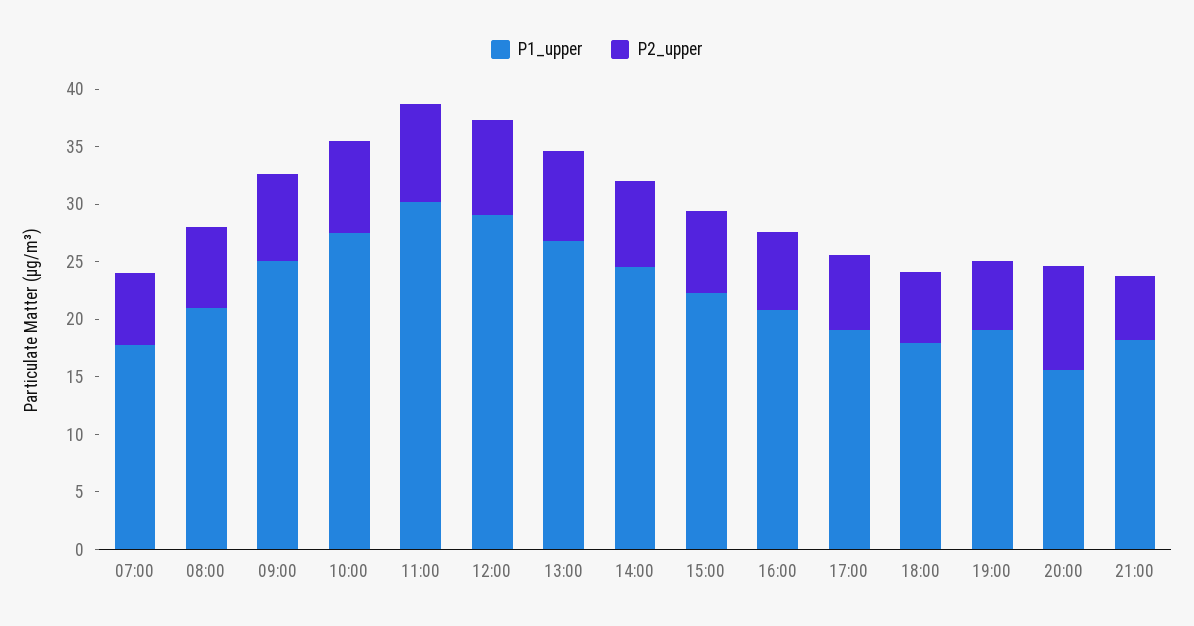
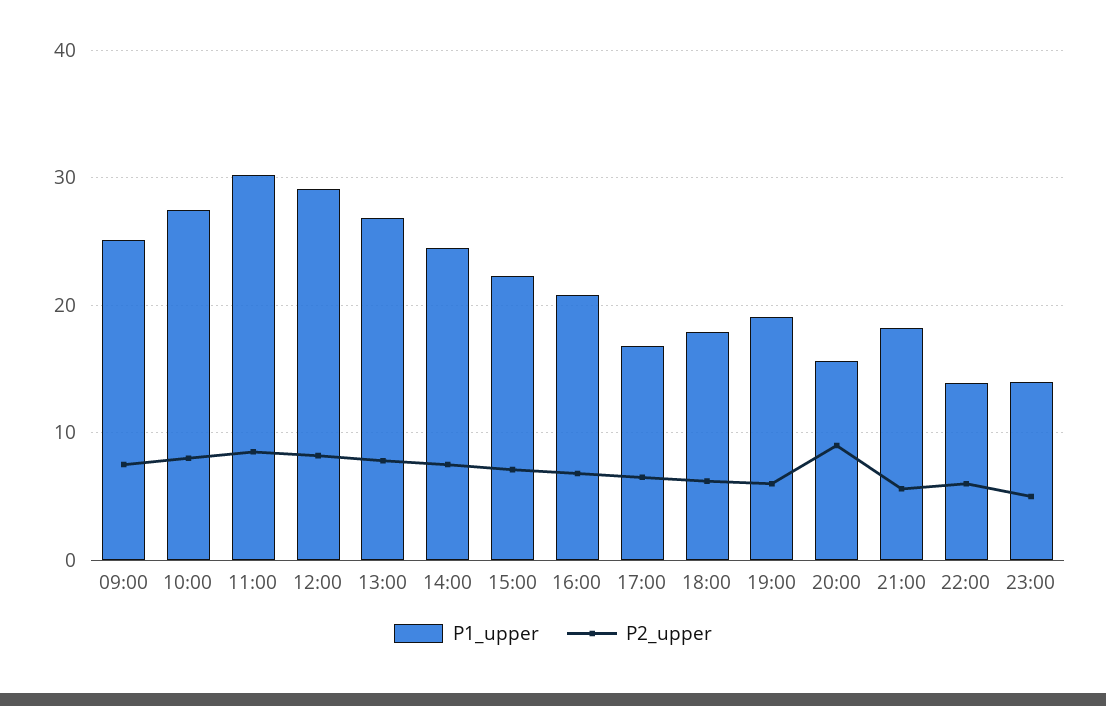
P1_upper, 07:00: 18 -> none
P2_upper, 07:00: 6 -> none
P1_upper, 08:00: 21 -> none
P2_upper, 08:00: 7 -> none
P1_upper, 17:00: 19 -> 17
P1_upper, 22:00: none -> 14
P2_upper, 22:00: none -> 6
P1_upper, 23:00: none -> 14
P2_upper, 23:00: none -> 5

